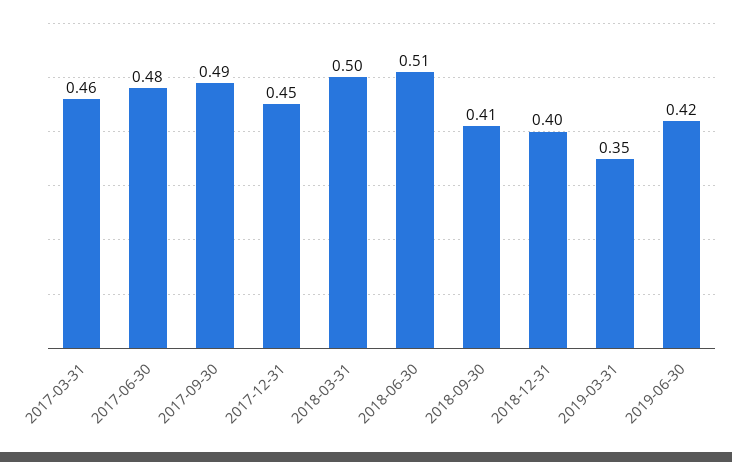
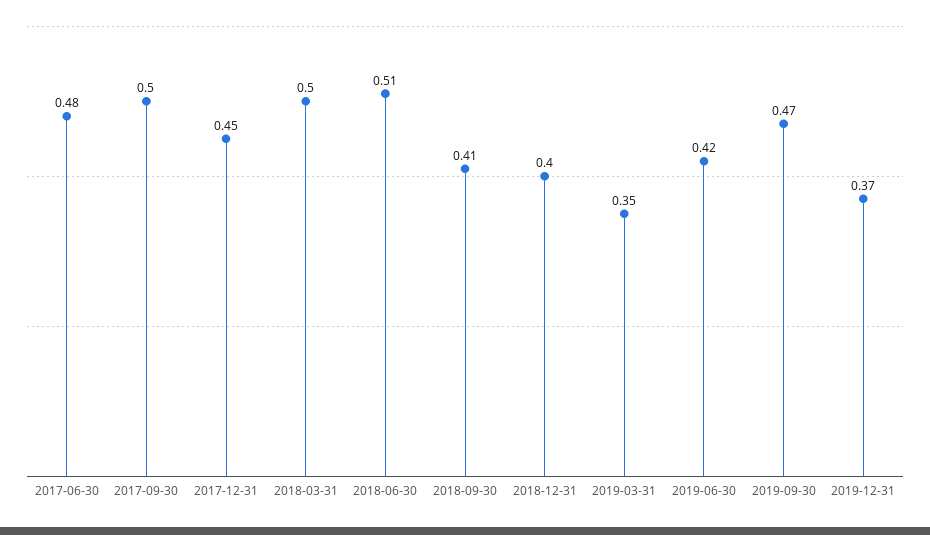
2017-03-31: 0.46 -> none
2017-09-30: 0.49 -> 0.5
2019-09-30: none -> 0.47
2019-12-31: none -> 0.37

